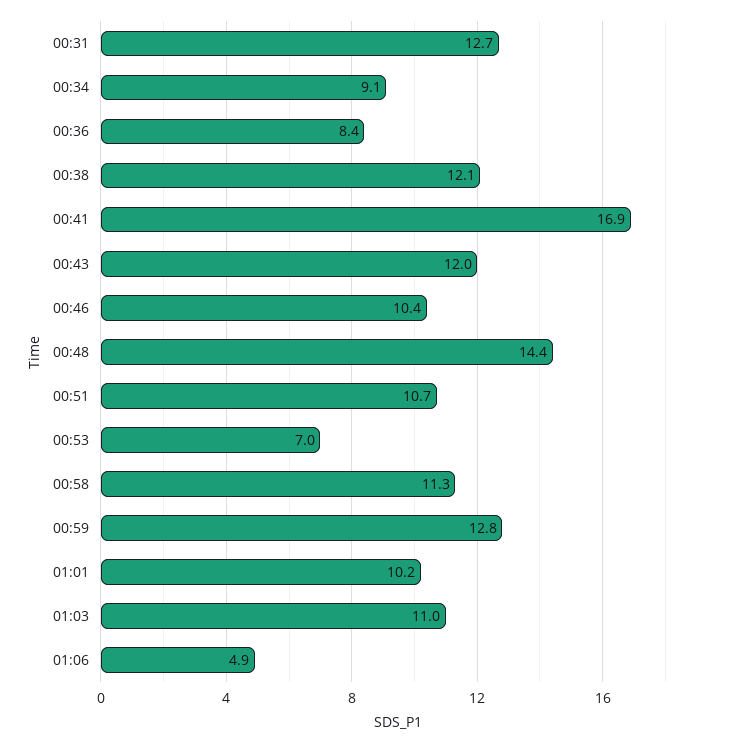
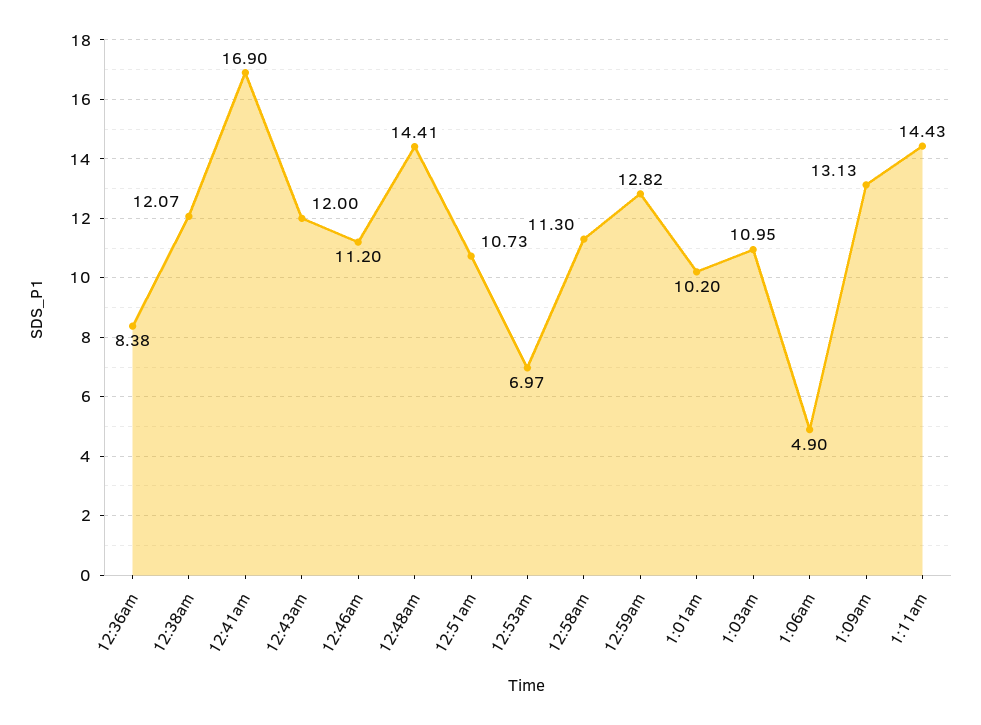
00:31: 12.7 -> none
00:34: 9.1 -> none
00:46: 10.4 -> 11.2
1:09am: none -> 13.13
1:11am: none -> 14.43

